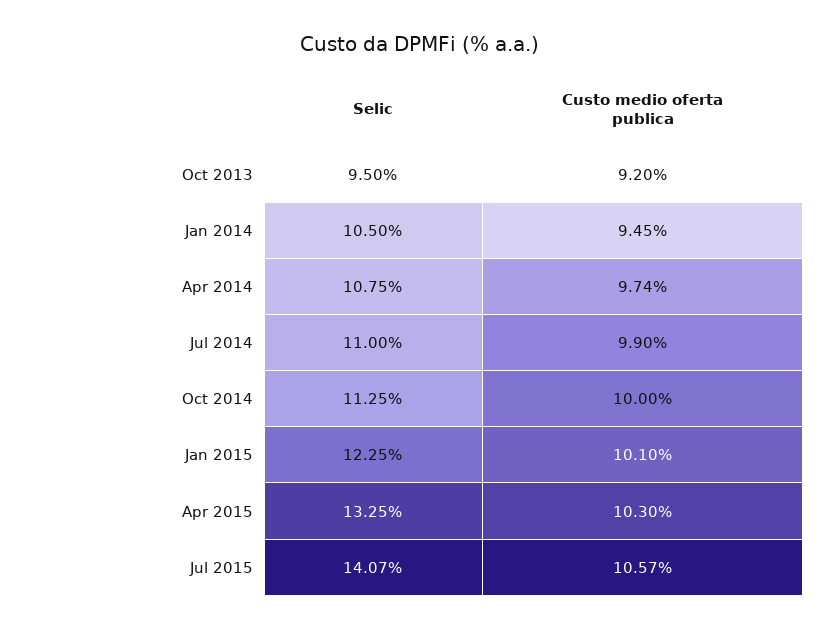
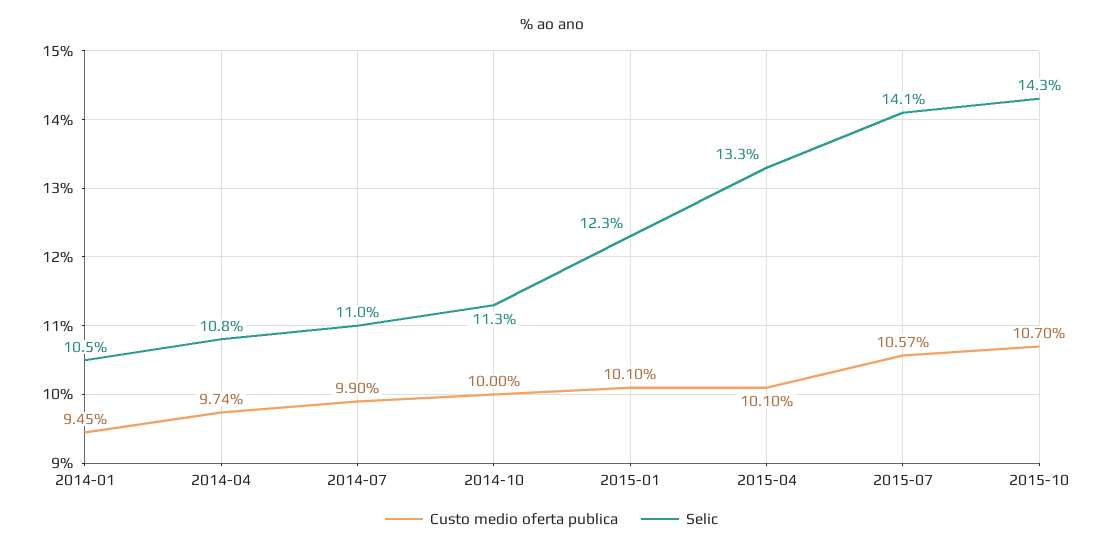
Selic, Oct 2013: 9.5 -> none
Custo medio oferta publica, Oct 2013: 9.2 -> none
Custo medio oferta publica, Apr 2015: 10.3 -> 10.1
Custo medio oferta publica, 2015-10: none -> 10.7
Selic, 2015-10: none -> 14.3

